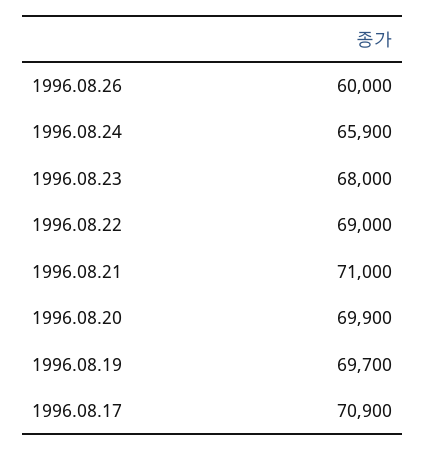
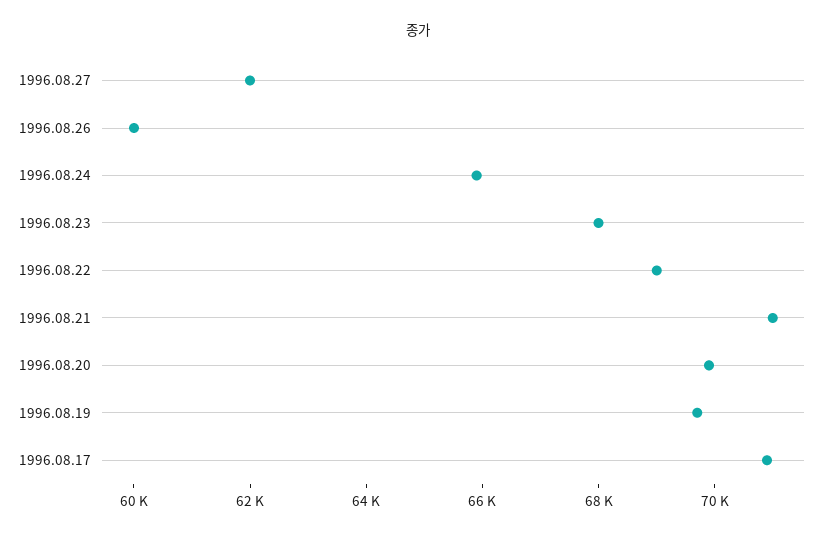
1996.08.27: none -> 62000

